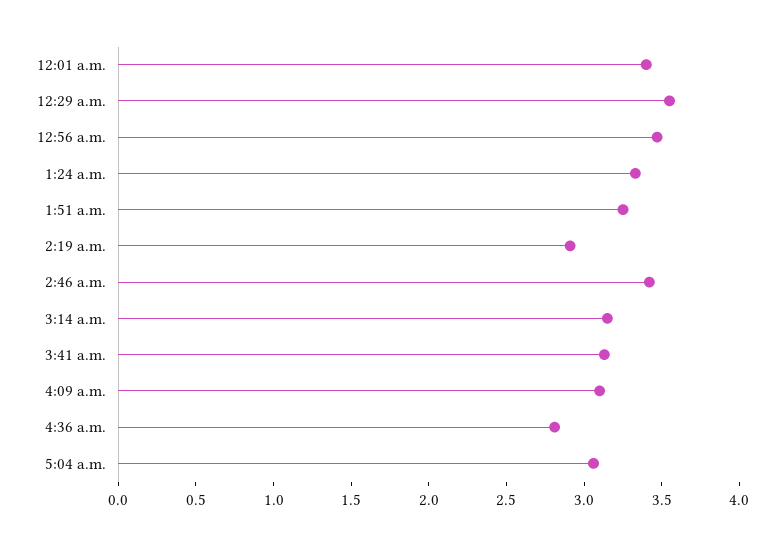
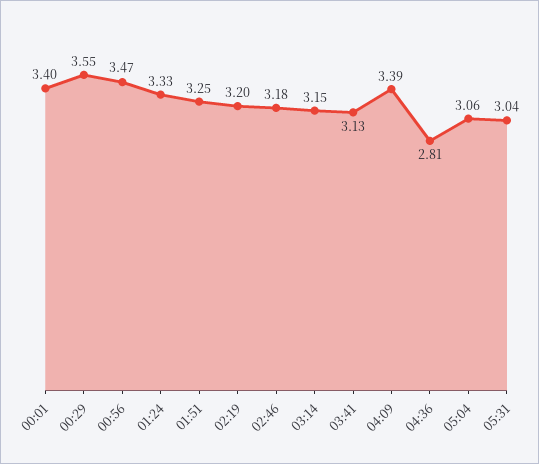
2:19 a.m.: 2.9 -> 3.2
2:46 a.m.: 3.4 -> 3.18
4:09 a.m.: 3.1 -> 3.39
05:31: none -> 3.04

